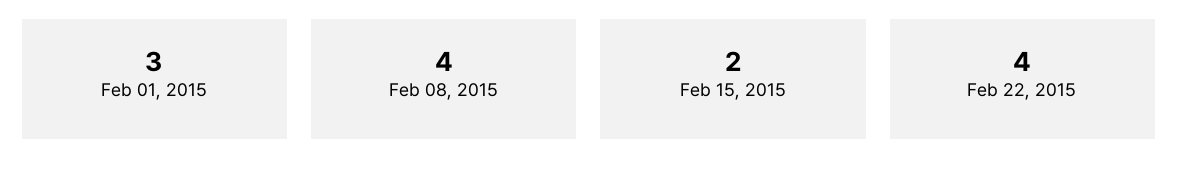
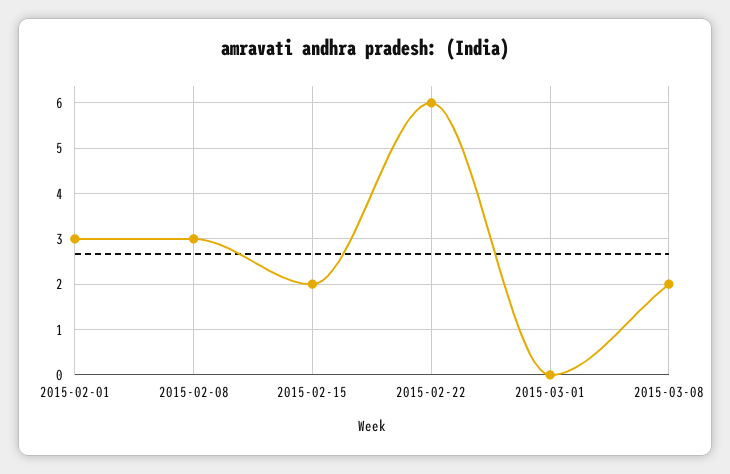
Feb 08, 2015: 4 -> 3
Feb 22, 2015: 4 -> 6
2015-03-01: none -> 0
2015-03-08: none -> 2

